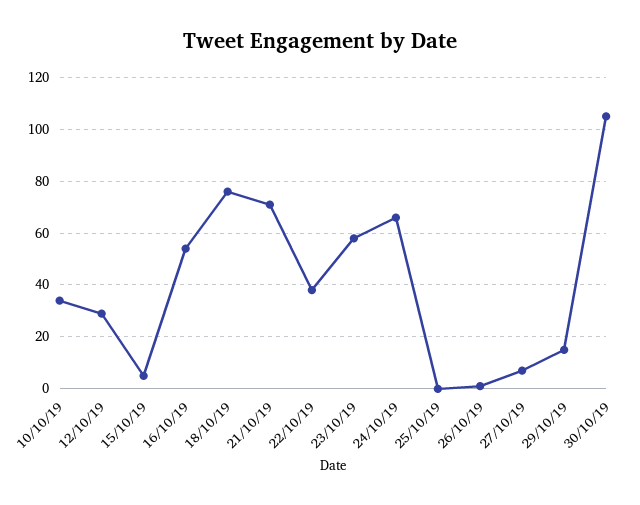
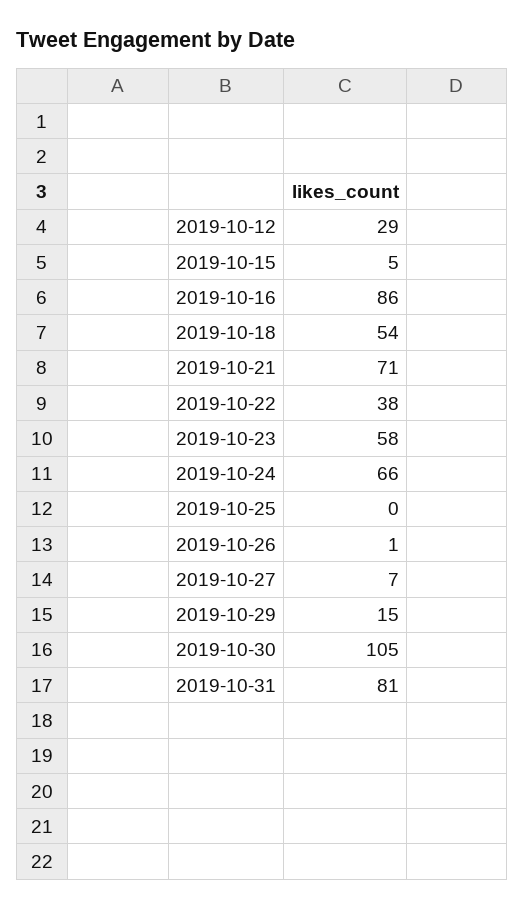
10/10/19: 35 -> none
16/10/19: 55 -> 86
18/10/19: 75 -> 54
2019-10-31: none -> 81

